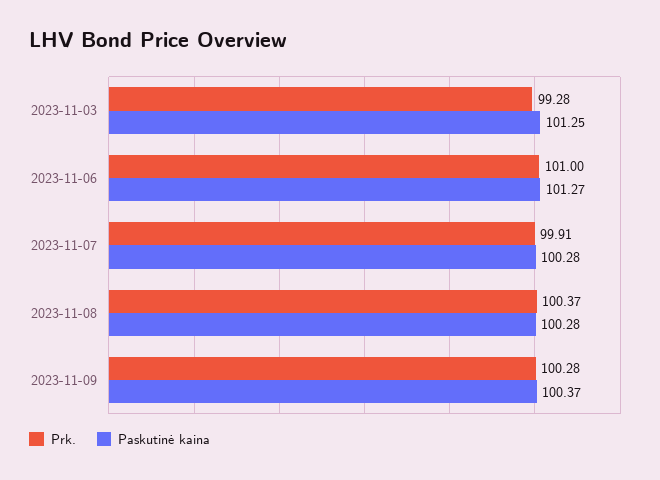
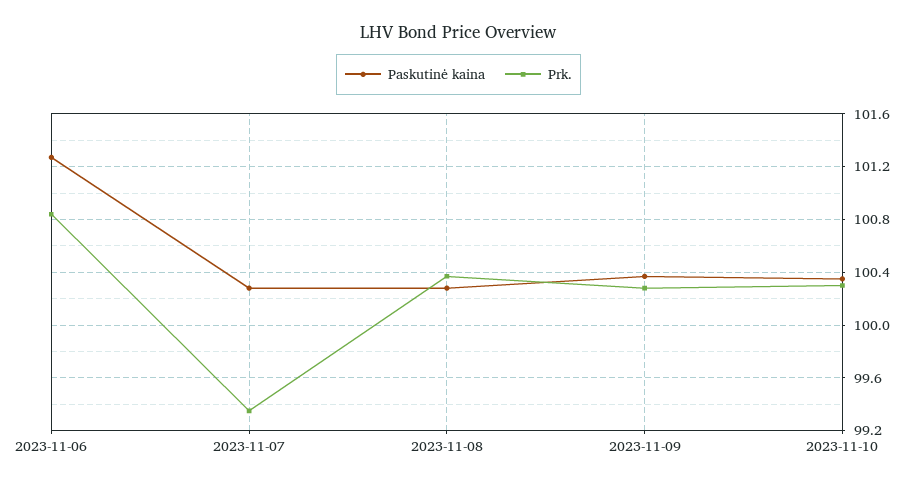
Prk., 2023-11-03: 99.28 -> none
Paskutinė kaina, 2023-11-03: 101.25 -> none
Prk., 2023-11-06: 101 -> 100.85
Prk., 2023-11-07: 99.91 -> 99.35
Paskutinė kaina, 2023-11-10: none -> 100.35
Prk., 2023-11-10: none -> 100.3

